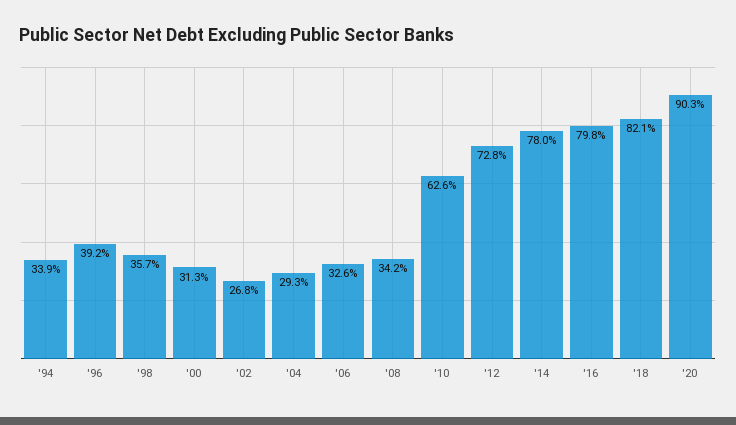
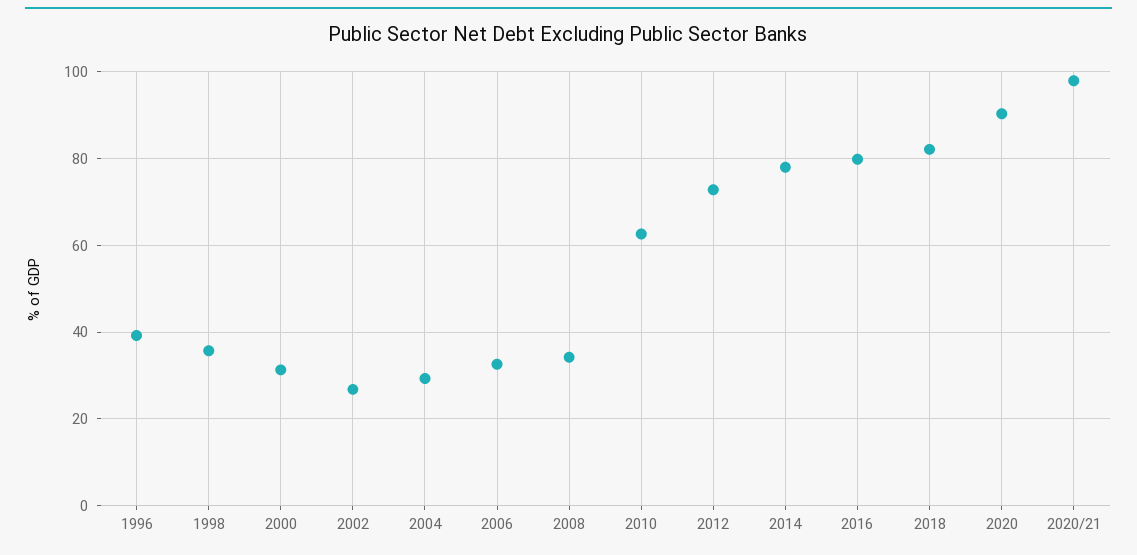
'94: 33.9 -> none
2020/21: none -> 98

